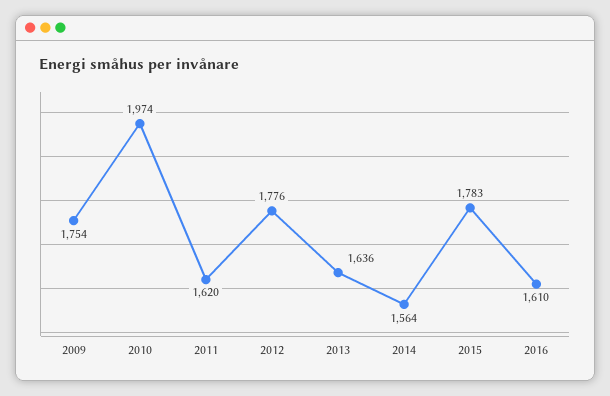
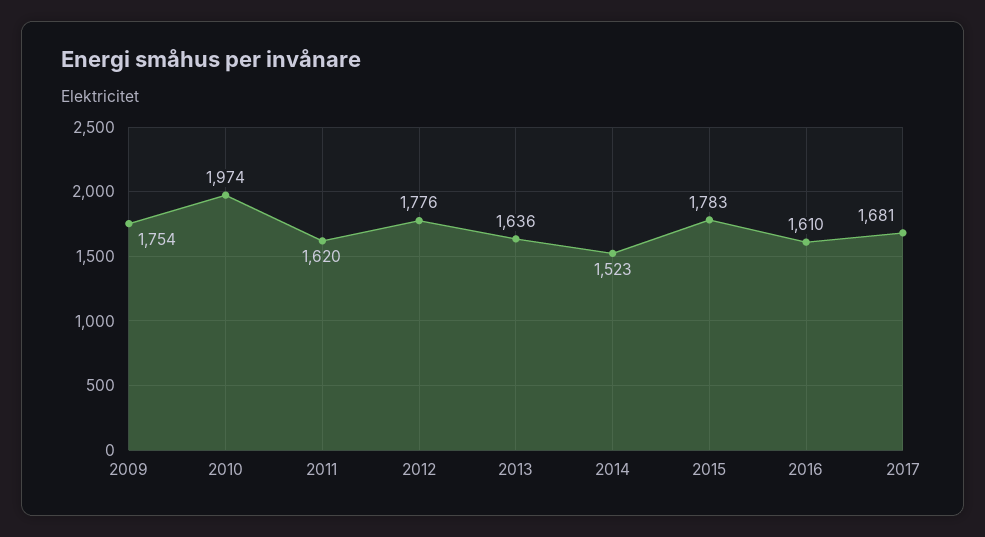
2014: 1564 -> 1523
2017: none -> 1681

